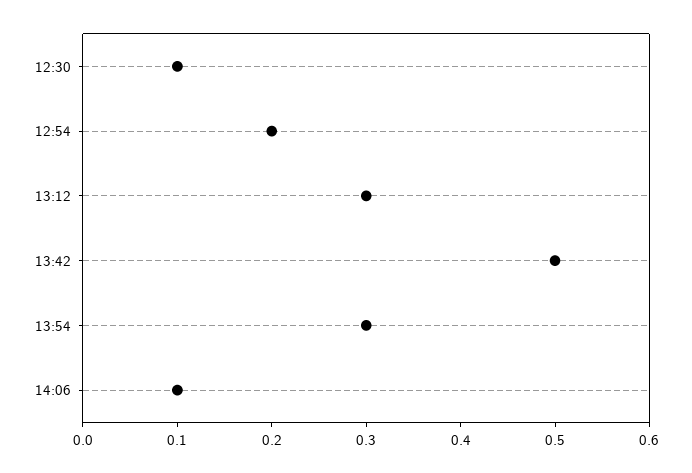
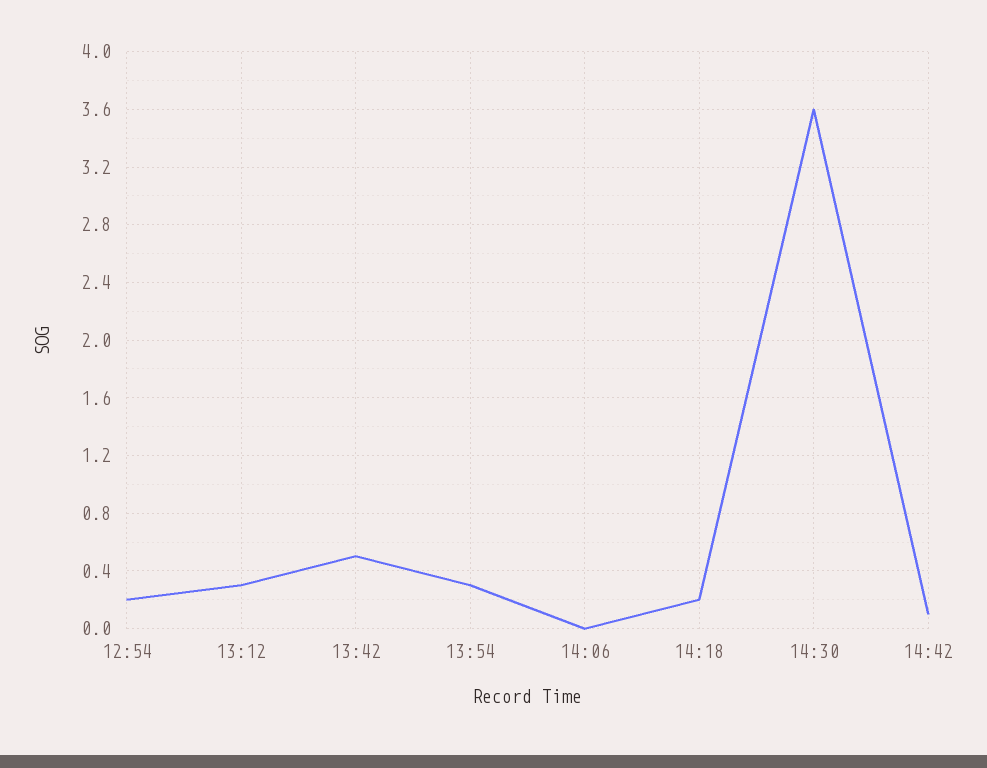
12:30: 0.1 -> none
14:06: 0.1 -> 0
14:18: none -> 0.2
14:30: none -> 3.6
14:42: none -> 0.1

